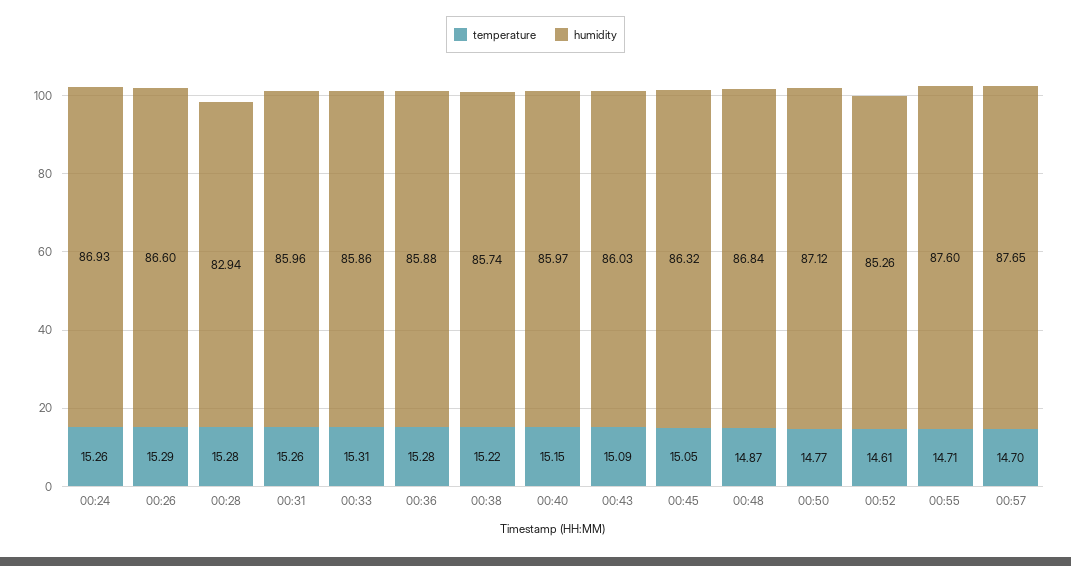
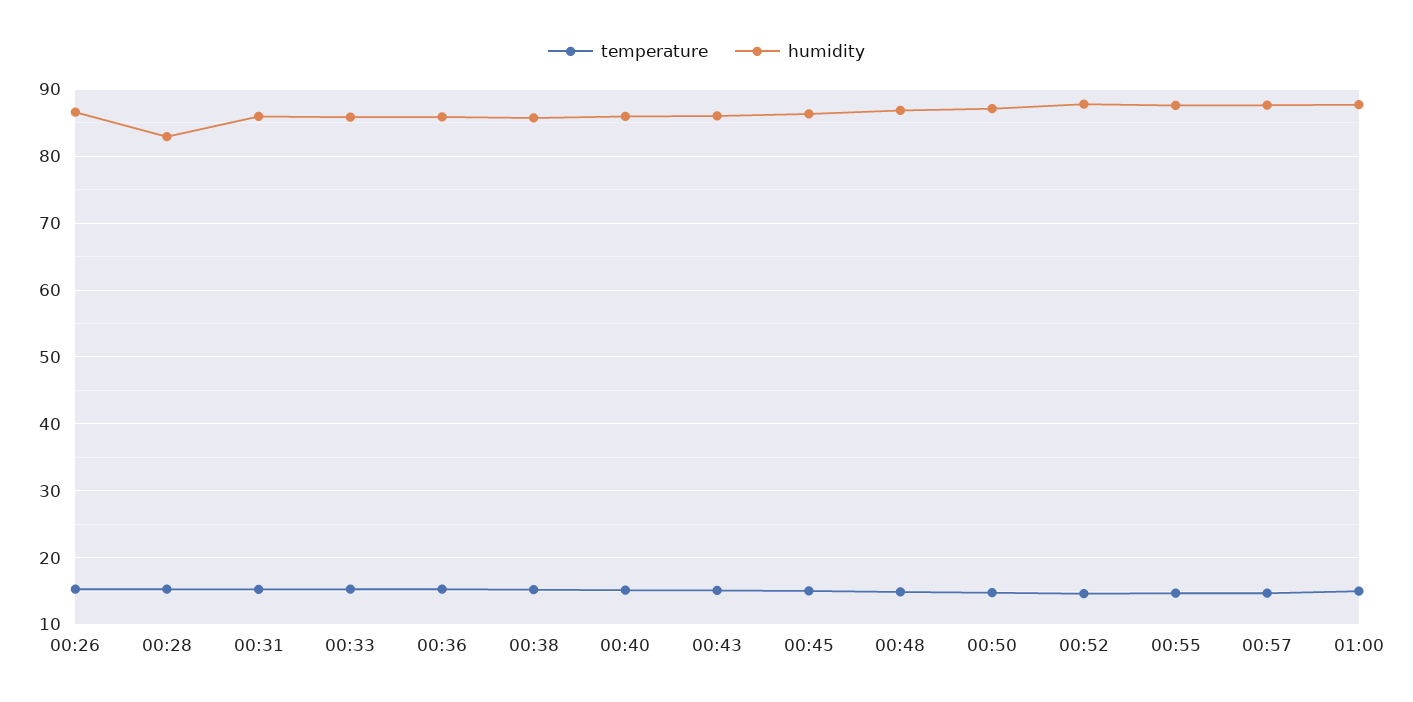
temperature, 00:24: 15.26 -> none
humidity, 00:24: 86.93 -> none
humidity, 00:52: 85.26 -> 88
temperature, 01:00: none -> 15
humidity, 01:00: none -> 88

